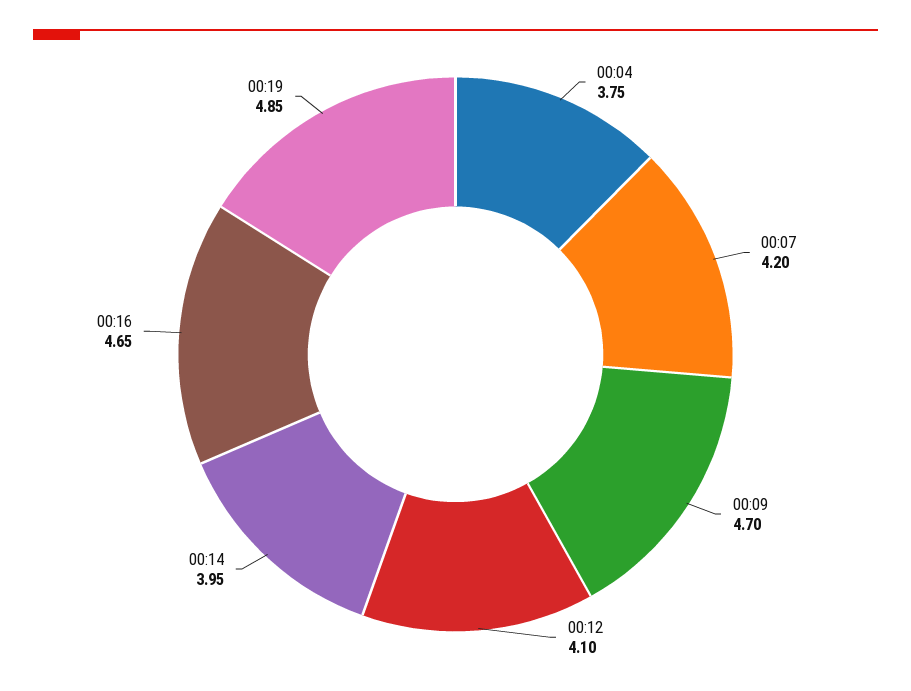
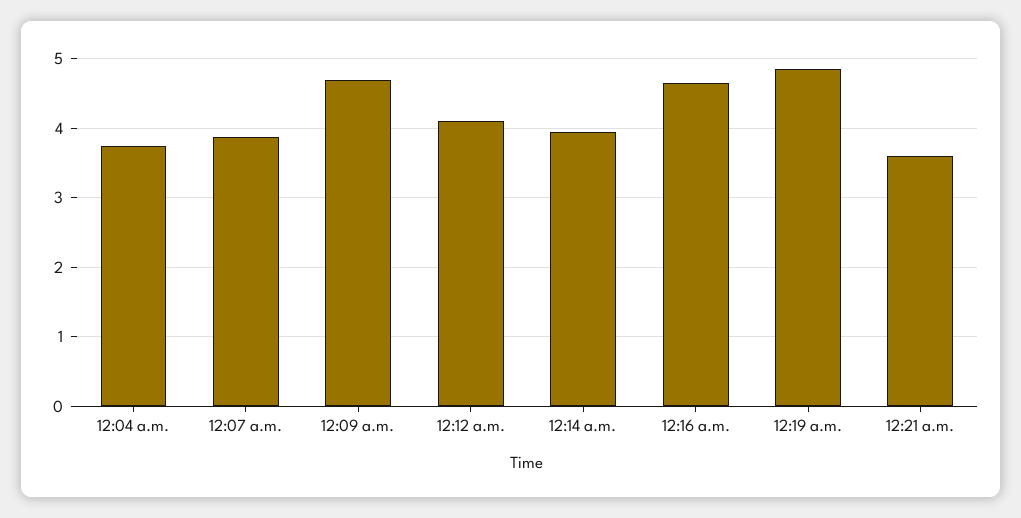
00:07: 4.2 -> 3.9
12:21 a.m.: none -> 3.6

